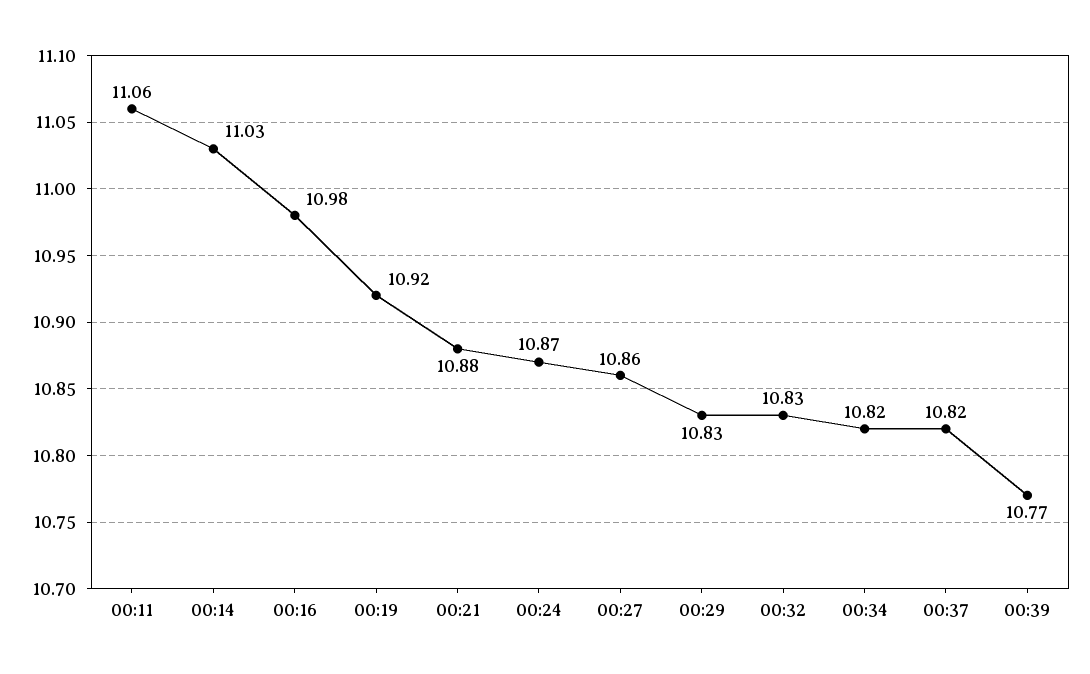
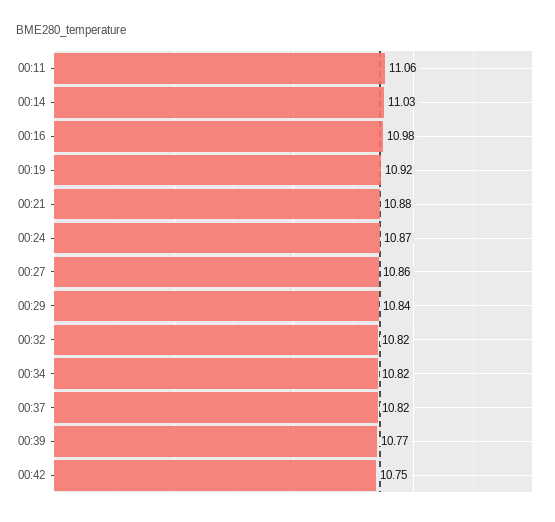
00:29: 10.83 -> 10.84
00:32: 10.83 -> 10.82
00:42: none -> 10.75

